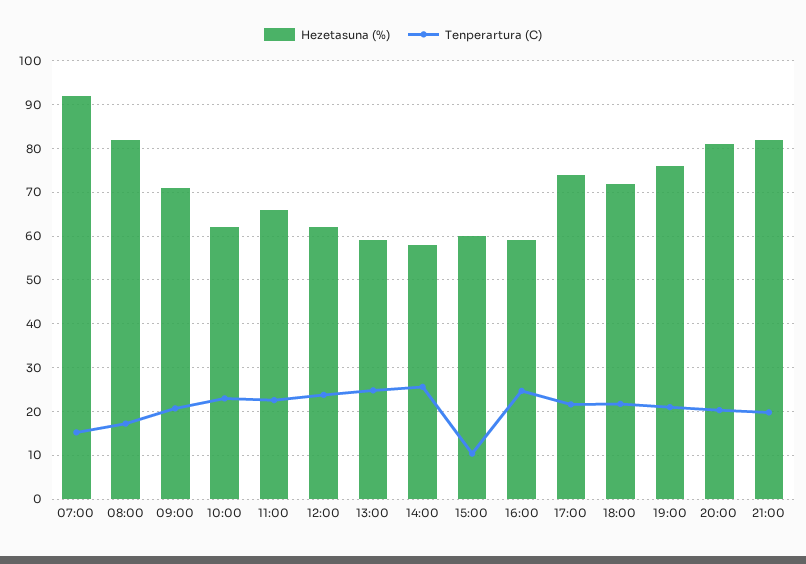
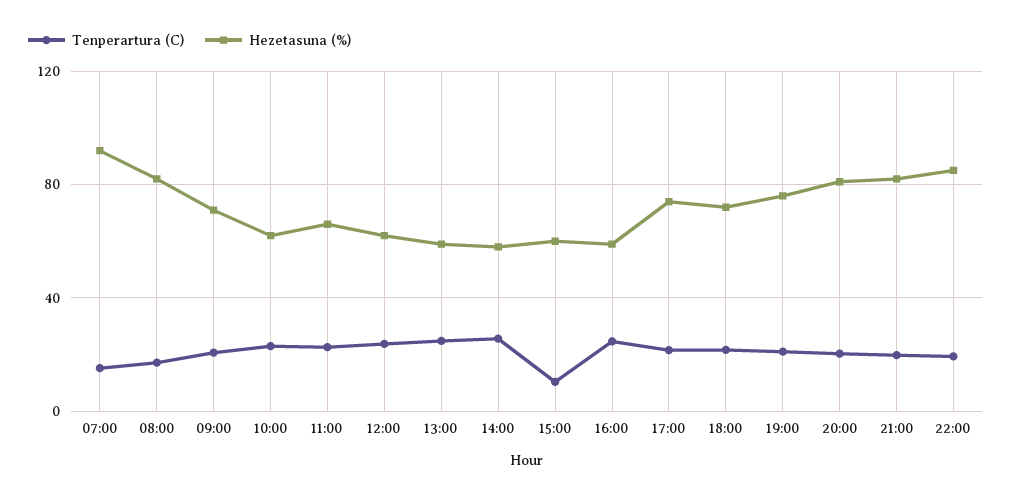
Tenperartura (C), 22:00: none -> 20
Hezetasuna (%), 22:00: none -> 85

